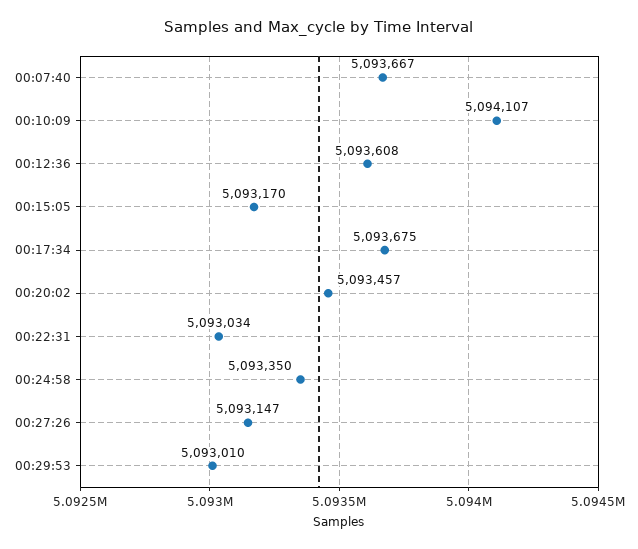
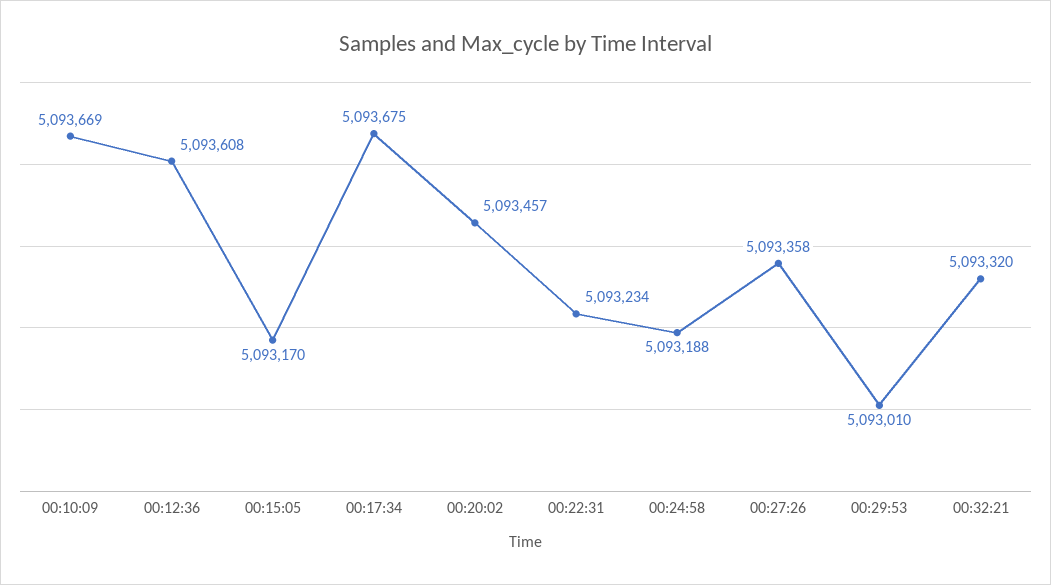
00:07:40: 5093667 -> none
00:10:09: 5094107 -> 5093669
00:22:31: 5093034 -> 5093234
00:24:58: 5093350 -> 5093188
00:27:26: 5093147 -> 5093358
00:32:21: none -> 5093320

